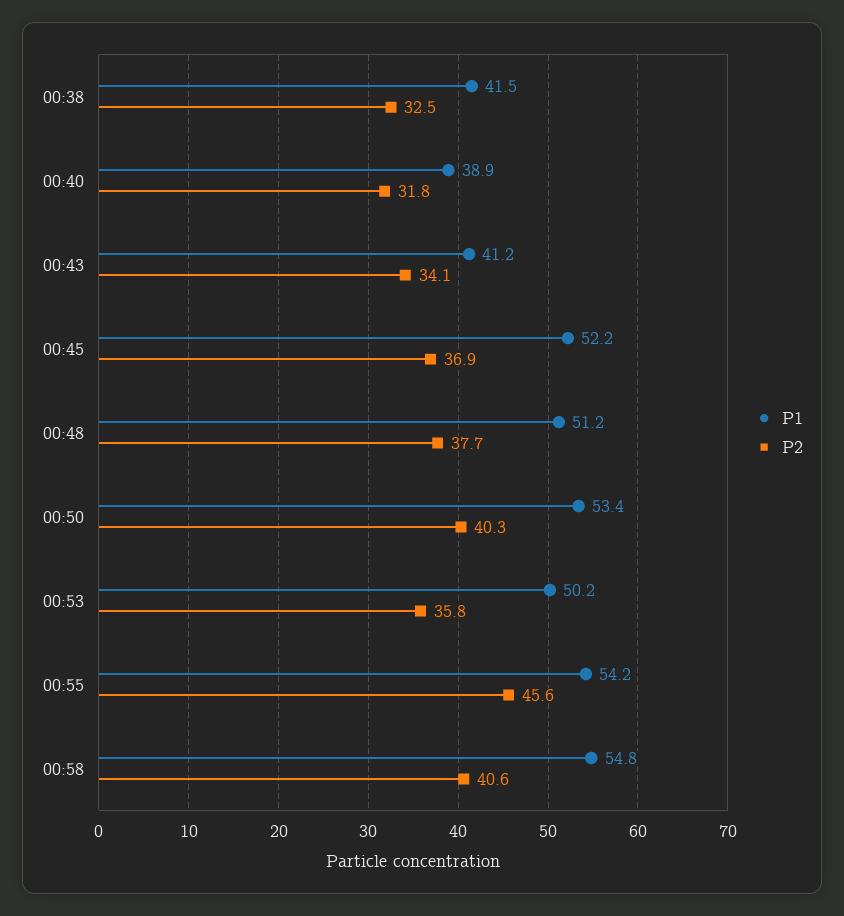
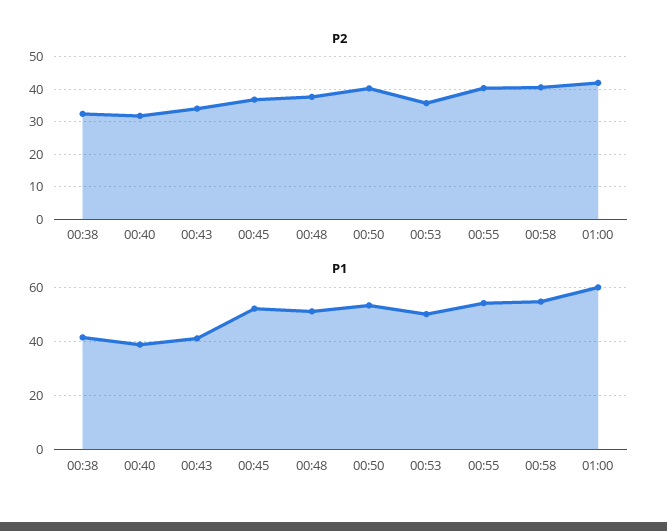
P2, 00:55: 45.6 -> 40
P2, 01:00: none -> 42
P1, 01:00: none -> 60

